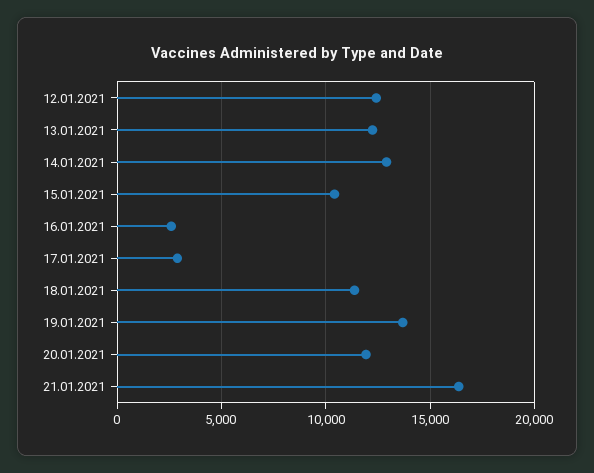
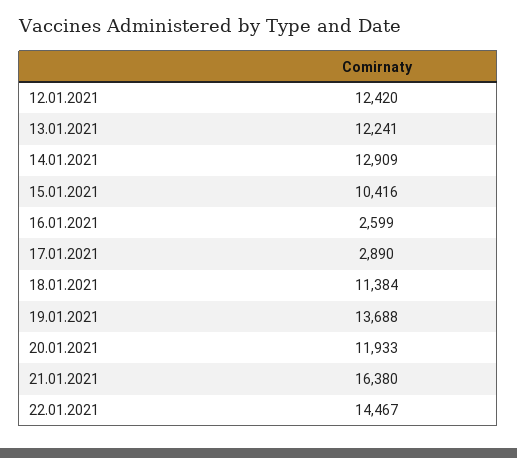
22.01.2021: none -> 14467

